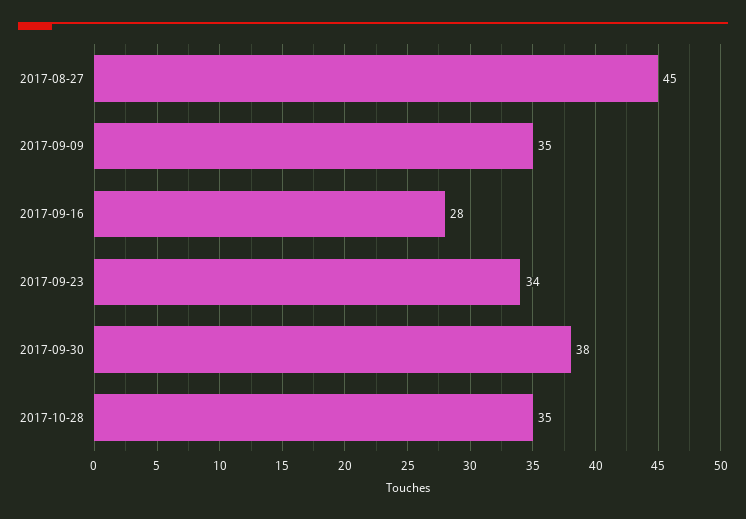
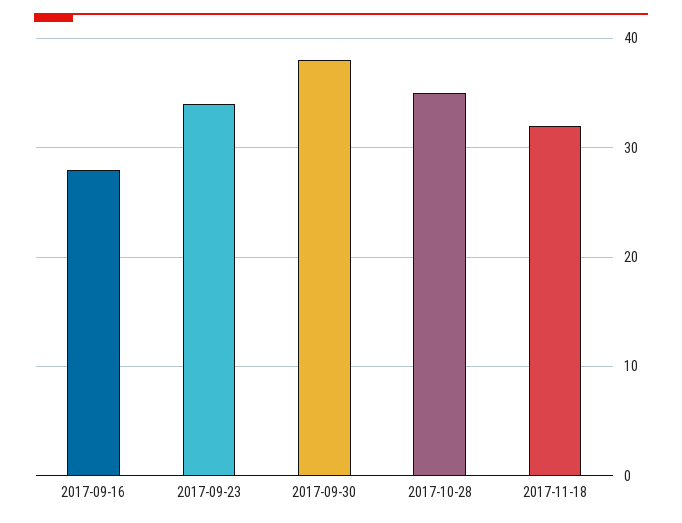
2017-08-27: 45 -> none
2017-09-09: 35 -> none
2017-11-18: none -> 32

